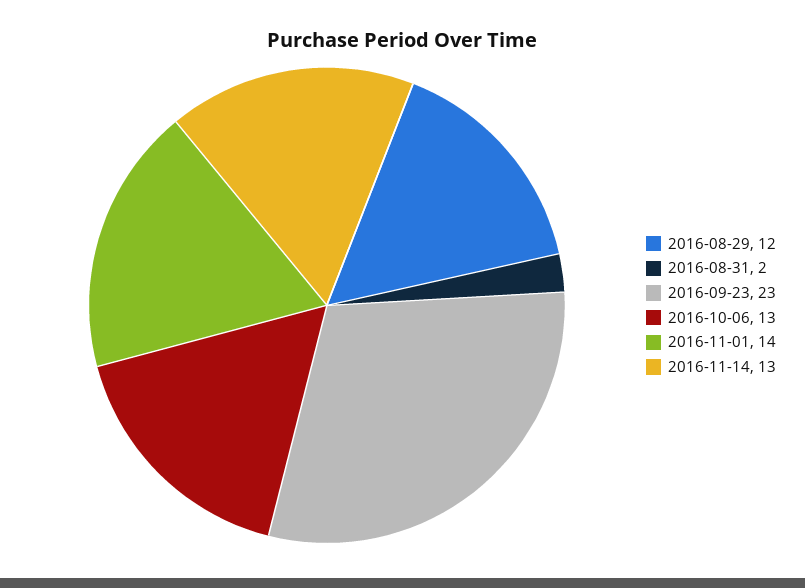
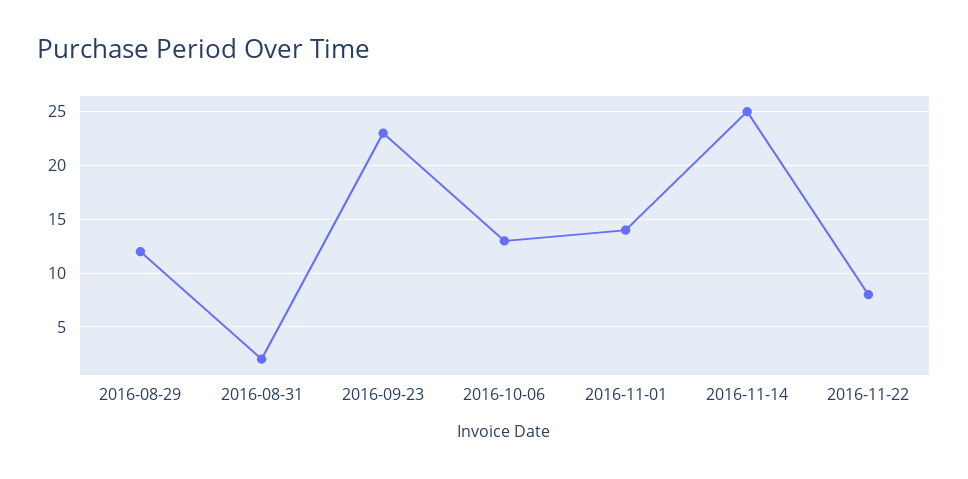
2016-11-14: 13 -> 25
2016-11-22: none -> 8

